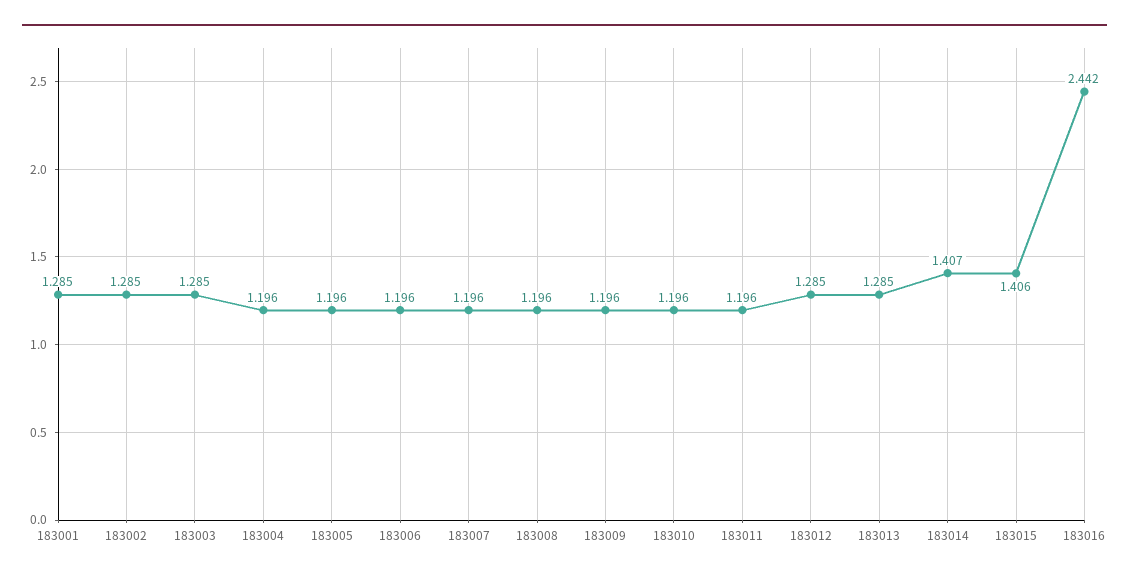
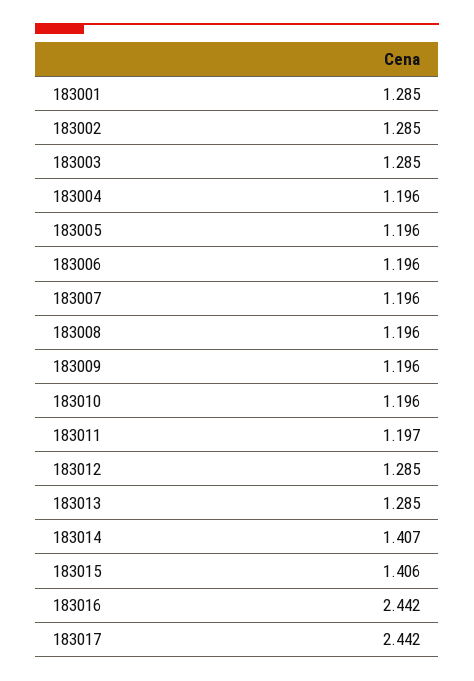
183011: 1.196 -> 1.197
183017: none -> 2.442

